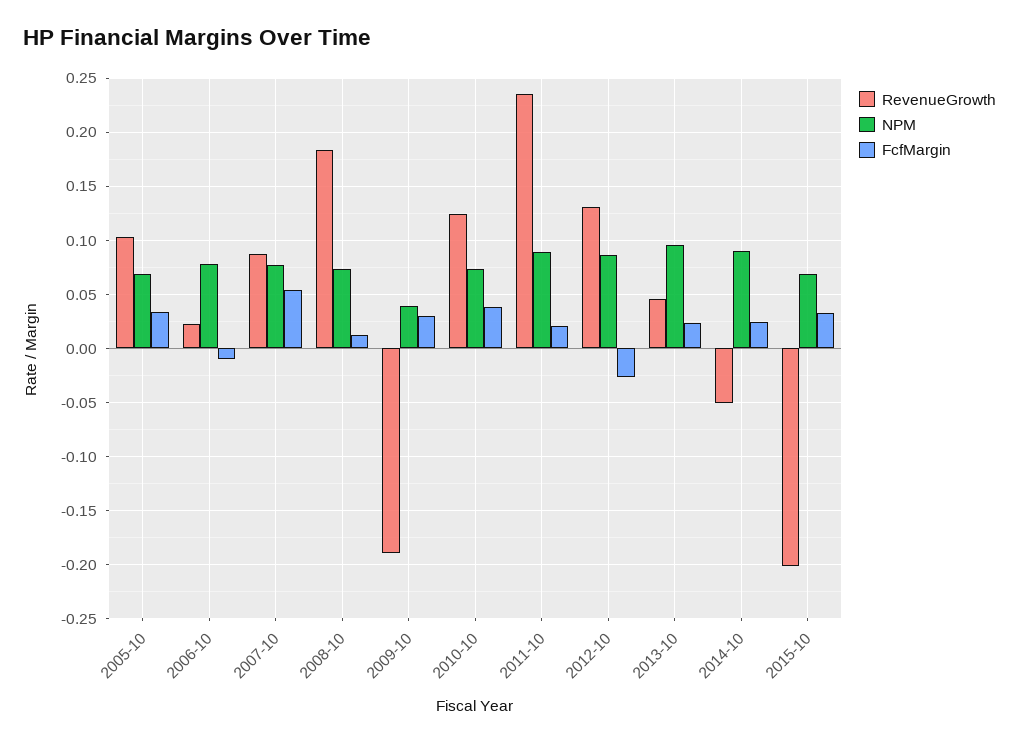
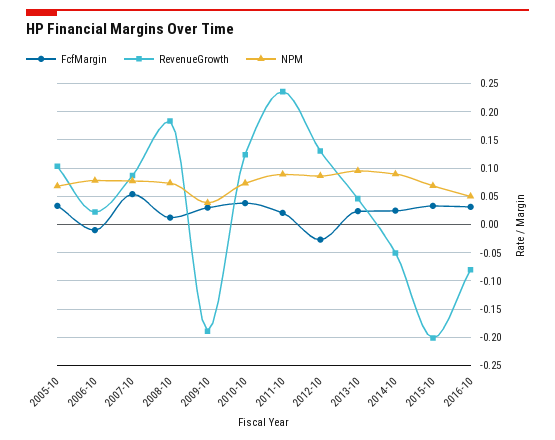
FcfMargin, 2016-10: none -> 0.025
RevenueGrowth, 2016-10: none -> -0.075
NPM, 2016-10: none -> 0.05

